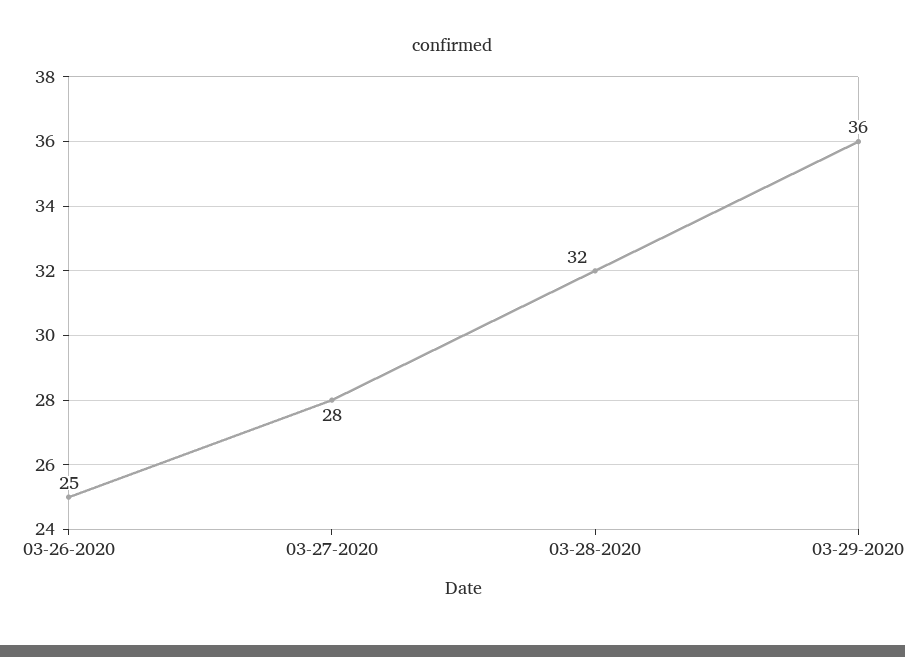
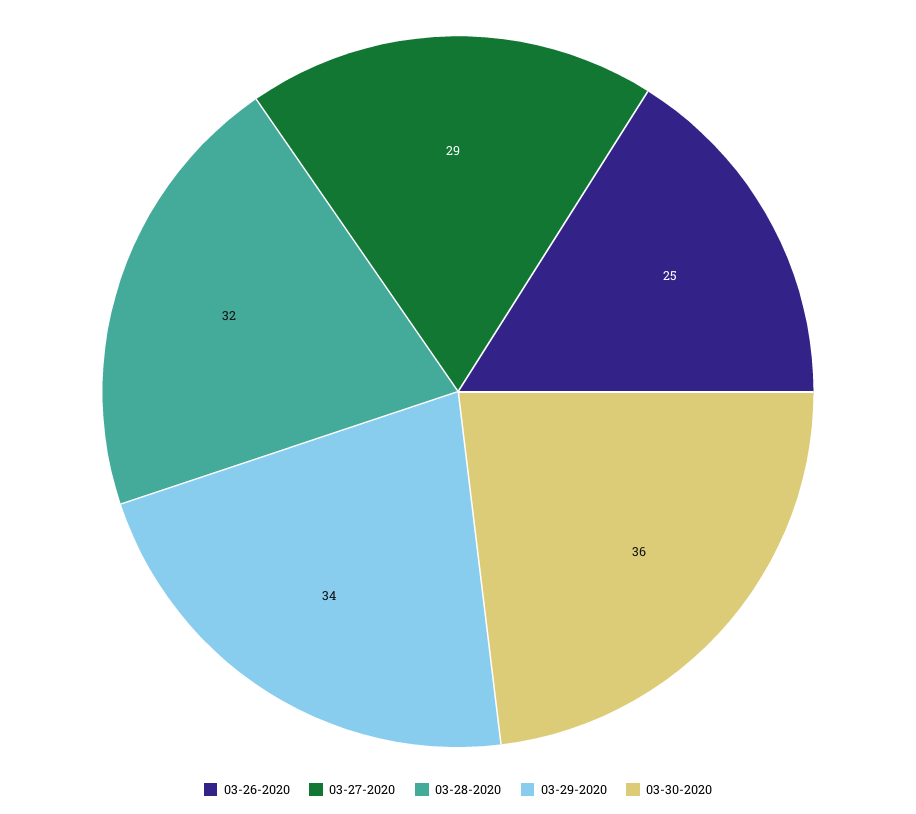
03-27-2020: 28 -> 29
03-29-2020: 36 -> 34
03-30-2020: none -> 36

